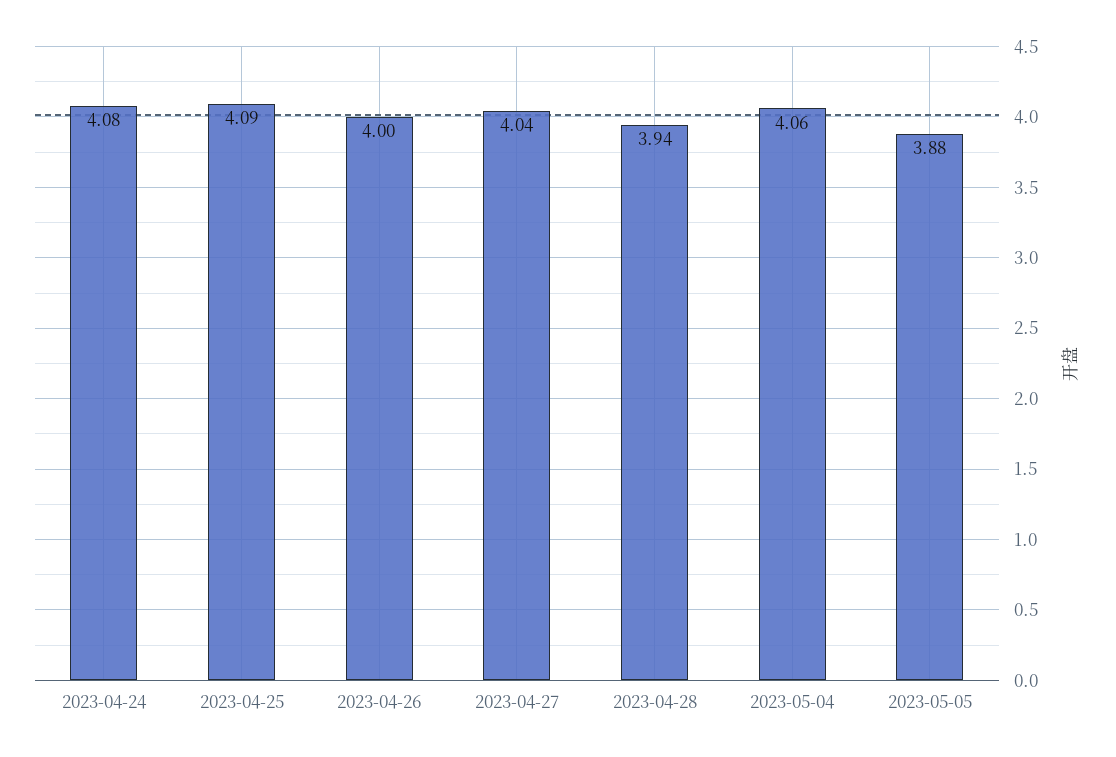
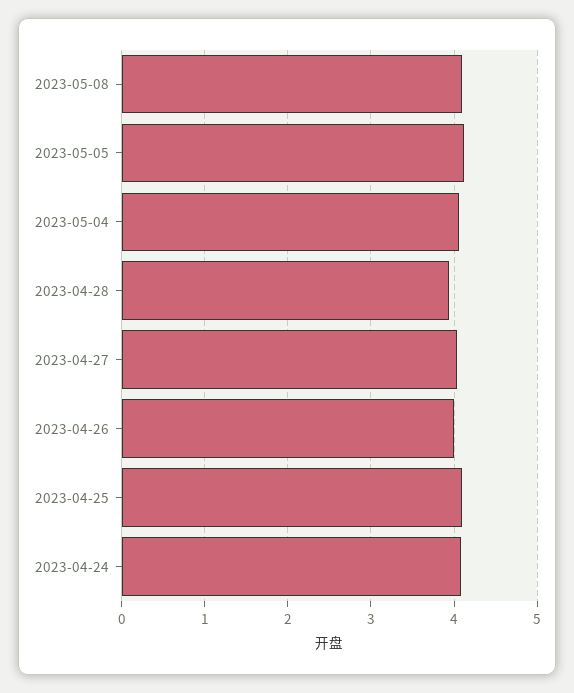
2023-05-05: 3.88 -> 4.1
2023-05-08: none -> 4.1

